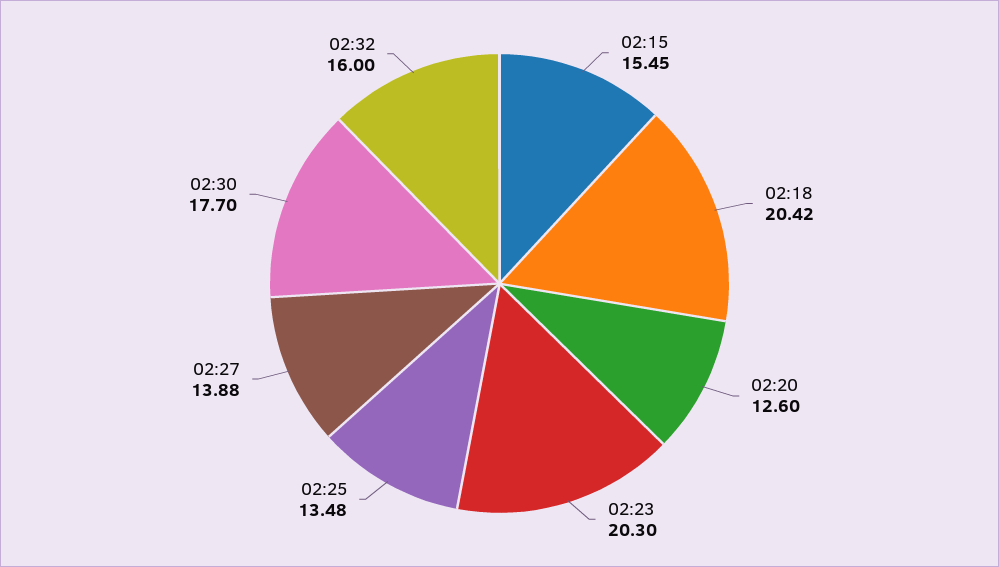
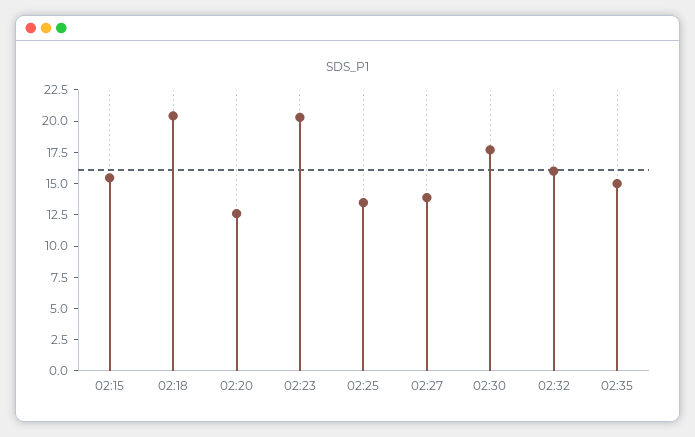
02:35: none -> 15

